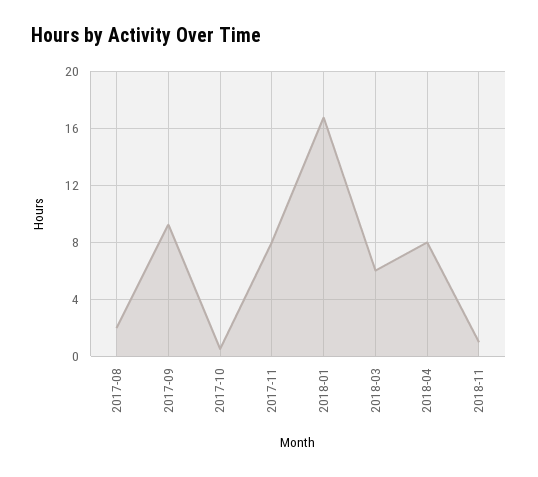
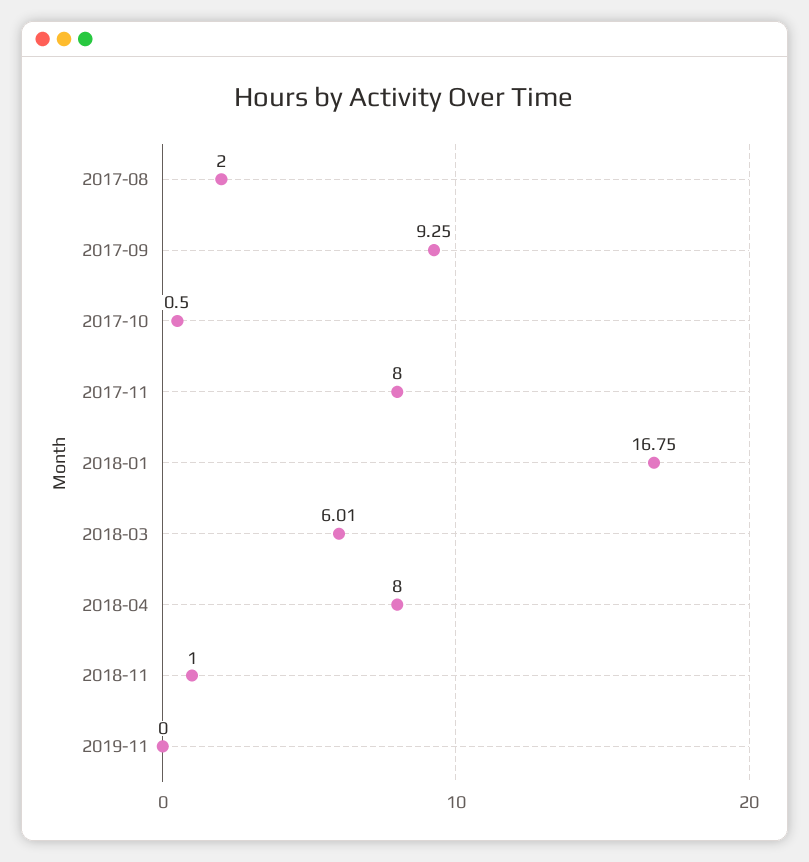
2019-11: none -> 0

